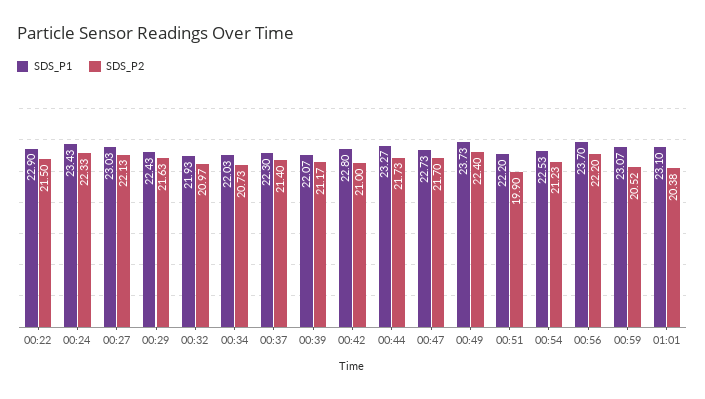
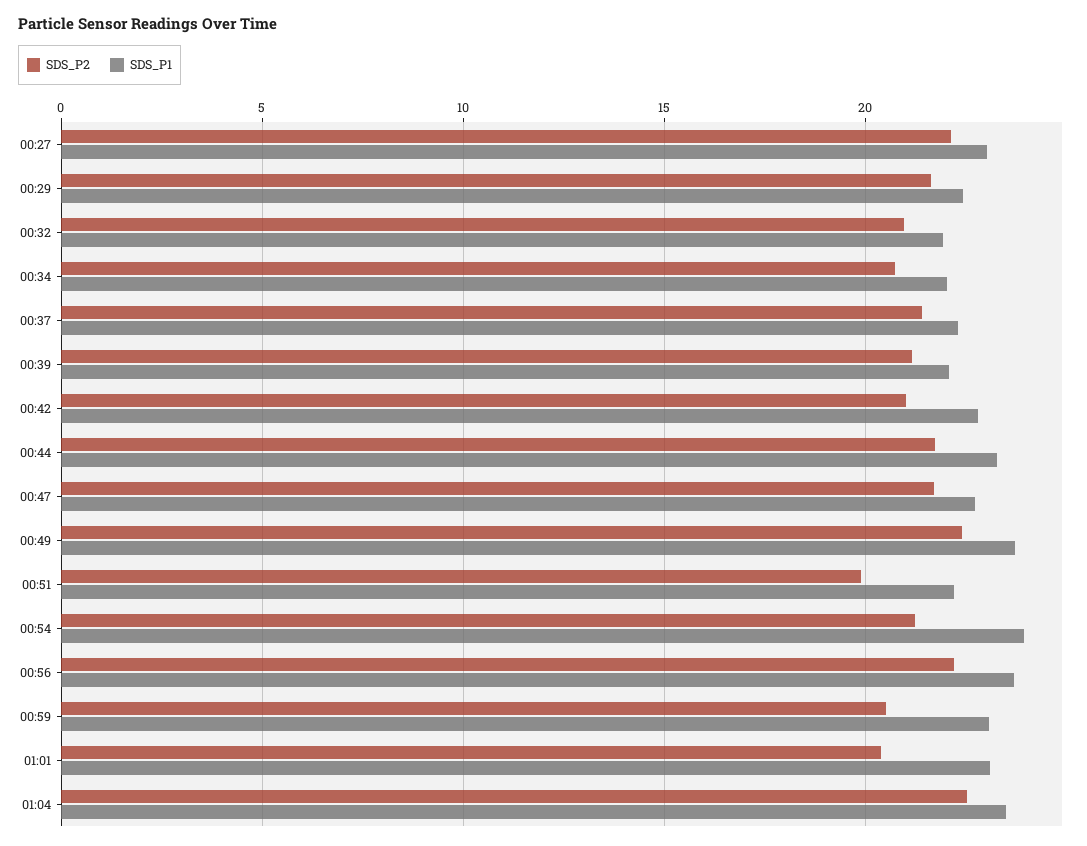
SDS_P1, 00:22: 22.9 -> none
SDS_P2, 00:22: 21.5 -> none
SDS_P1, 00:24: 23.43 -> none
SDS_P2, 00:24: 22.33 -> none
SDS_P1, 00:54: 22.53 -> 24
SDS_P2, 01:04: none -> 22.5
SDS_P1, 01:04: none -> 23.5

